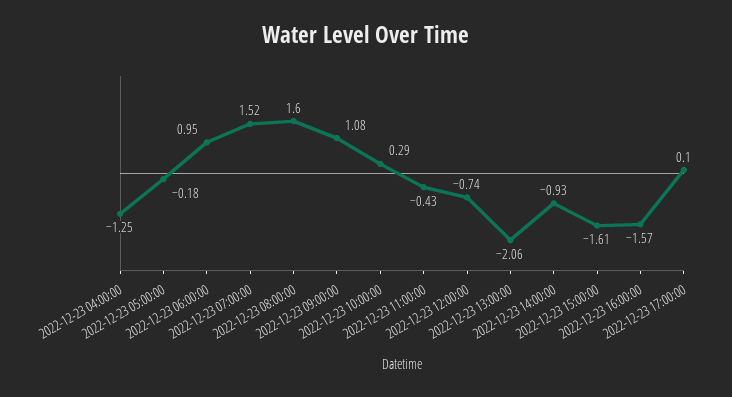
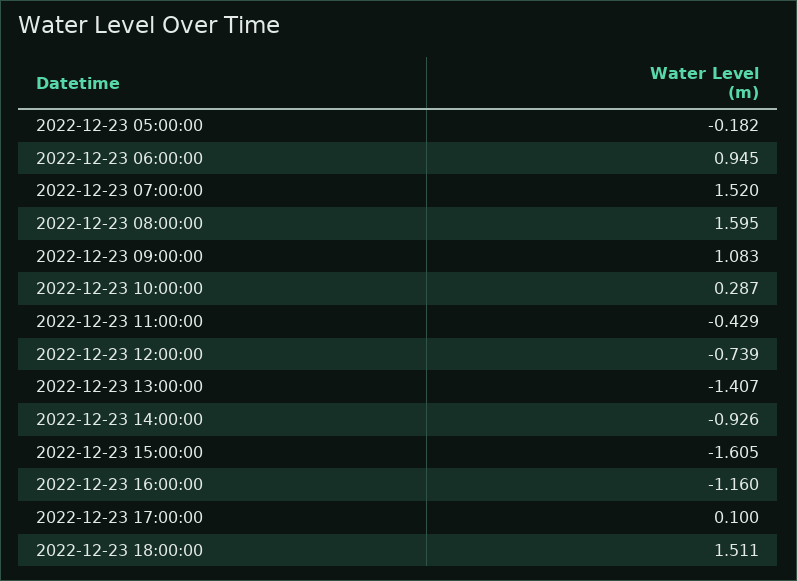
2022-12-23 04:00:00: -1.25 -> none
2022-12-23 13:00:00: -2.06 -> -1.407
2022-12-23 16:00:00: -1.57 -> -1.16
2022-12-23 18:00:00: none -> 1.511

